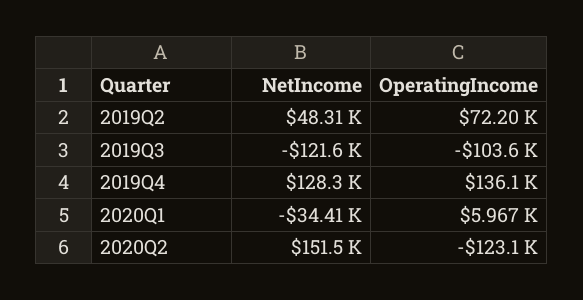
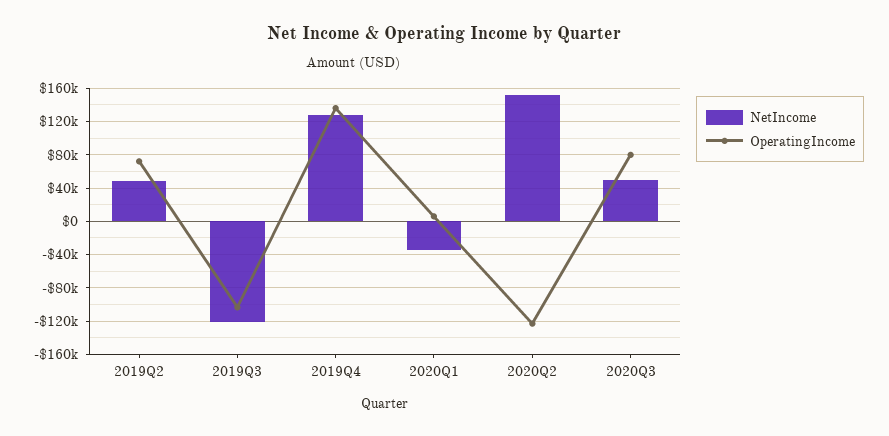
NetIncome, 2020Q3: none -> 50000
OperatingIncome, 2020Q3: none -> 80000

